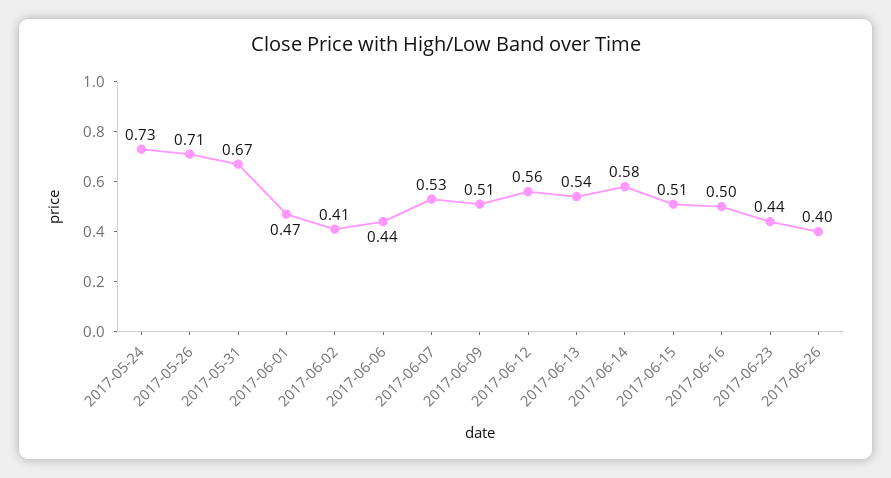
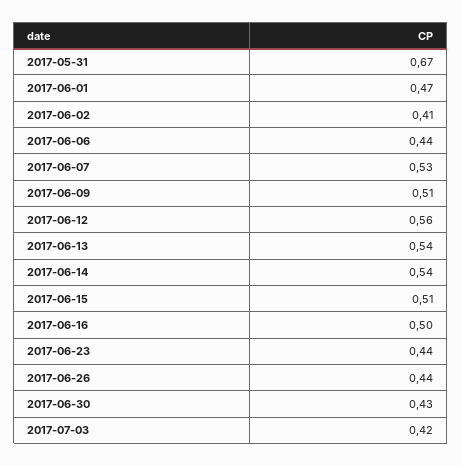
2017-05-24: 0.73 -> none
2017-05-26: 0.71 -> none
2017-06-14: 0.58 -> 0.54
2017-06-26: 0.4 -> 0.44
2017-06-30: none -> 0.43
2017-07-03: none -> 0.42

